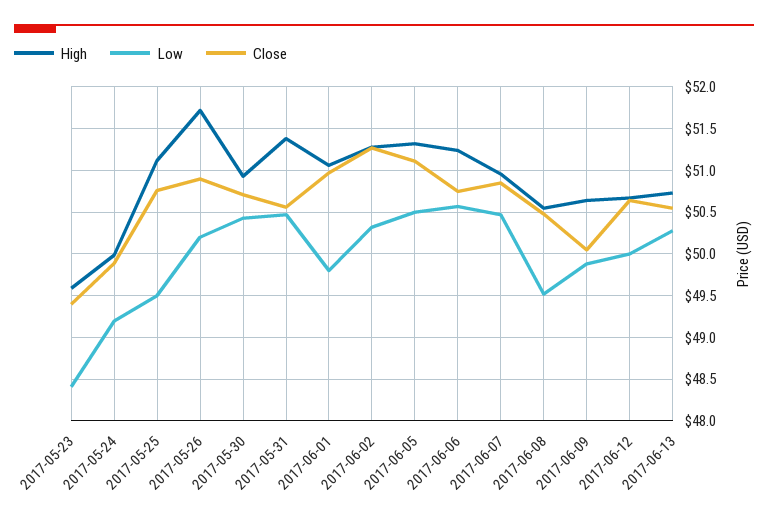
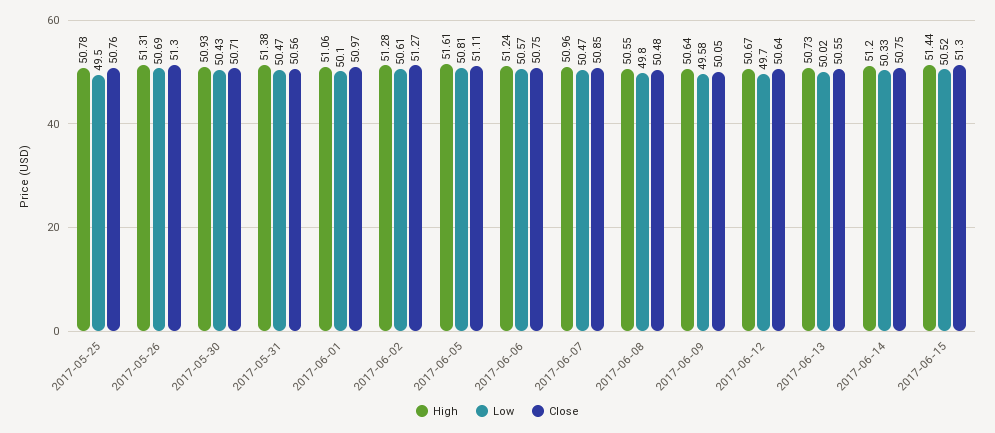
High, 2017-05-23: 49.6 -> none
Low, 2017-05-23: 48.4 -> none
Close, 2017-05-23: 49.4 -> none
High, 2017-05-24: 50 -> none
Low, 2017-05-24: 49.2 -> none
Close, 2017-05-24: 49.9 -> none
High, 2017-05-25: 51.1 -> 50.78
High, 2017-05-26: 51.7 -> 51.31
Low, 2017-05-26: 50.2 -> 50.69
Close, 2017-05-26: 50.9 -> 51.3
Low, 2017-06-01: 49.8 -> 50.1
Low, 2017-06-02: 50.3 -> 50.61
High, 2017-06-05: 51.3 -> 51.61
Low, 2017-06-05: 50.5 -> 50.81
Low, 2017-06-08: 49.5 -> 49.8
Low, 2017-06-09: 49.9 -> 49.58
Low, 2017-06-12: 50 -> 49.7
Low, 2017-06-13: 50.3 -> 50.02
High, 2017-06-14: none -> 51.2
Low, 2017-06-14: none -> 50.33
Close, 2017-06-14: none -> 50.75
High, 2017-06-15: none -> 51.44
Low, 2017-06-15: none -> 50.52
Close, 2017-06-15: none -> 51.3

